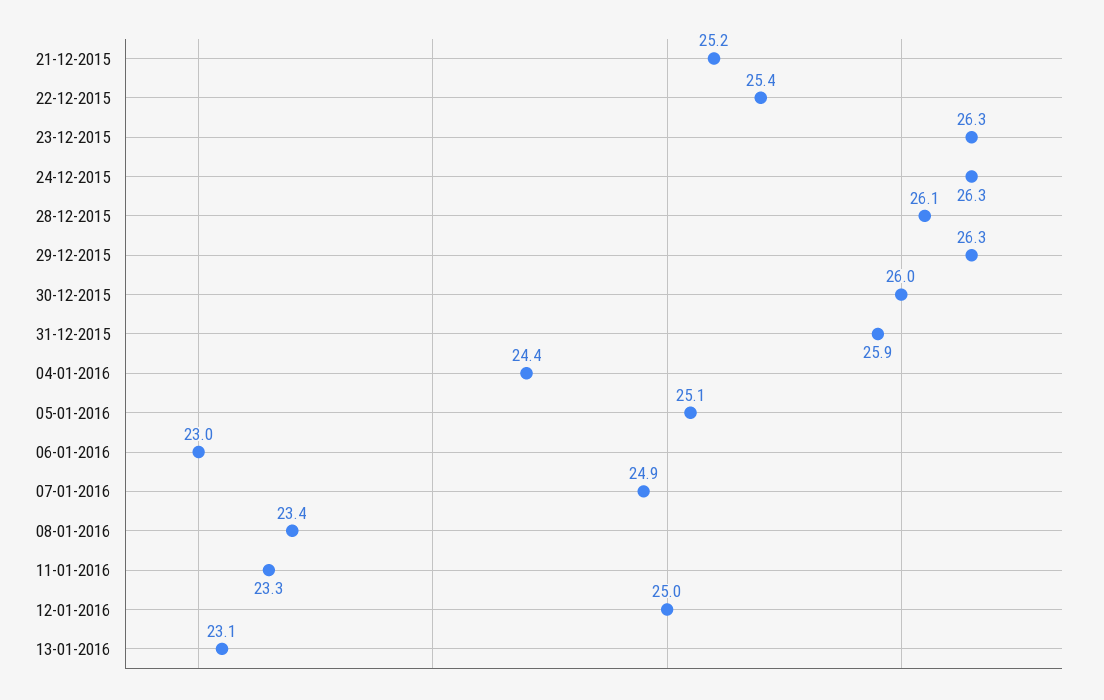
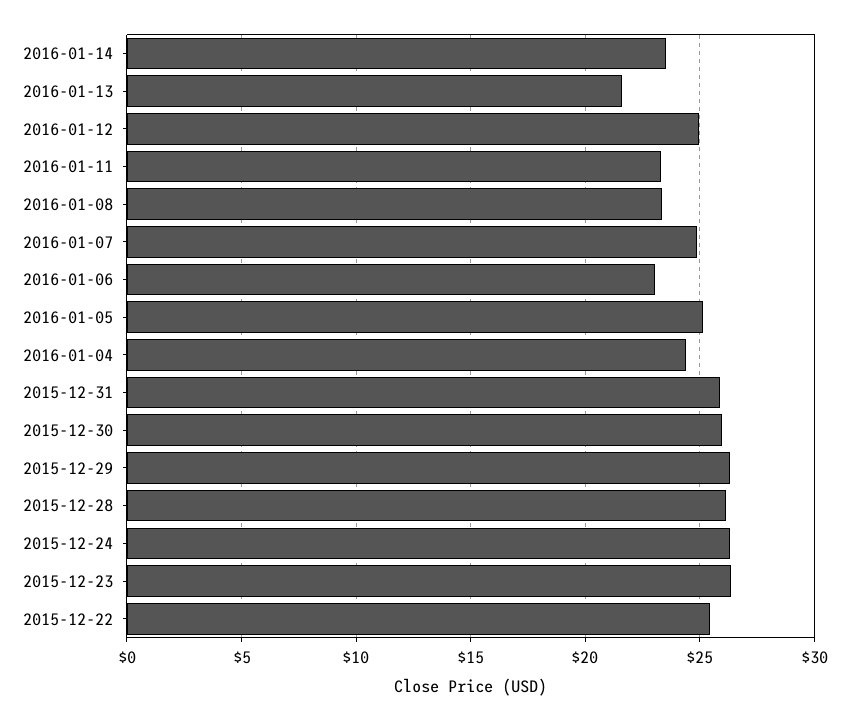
21-12-2015: 25.2 -> none
13-01-2016: 23.1 -> 21.5
2016-01-14: none -> 23.5

